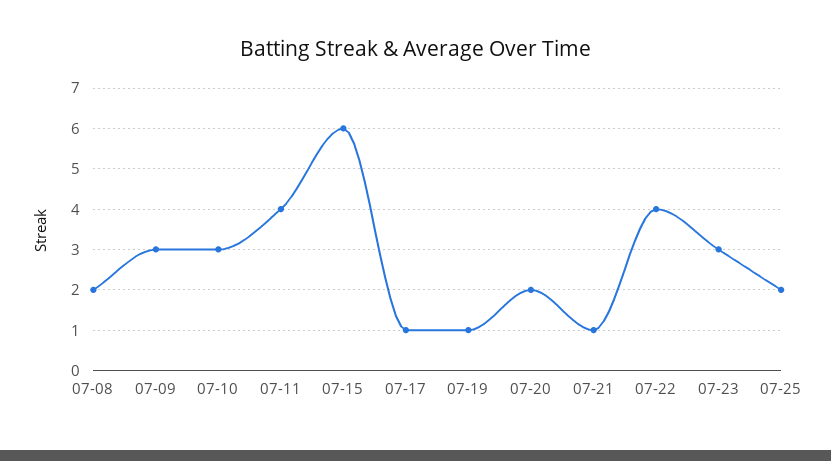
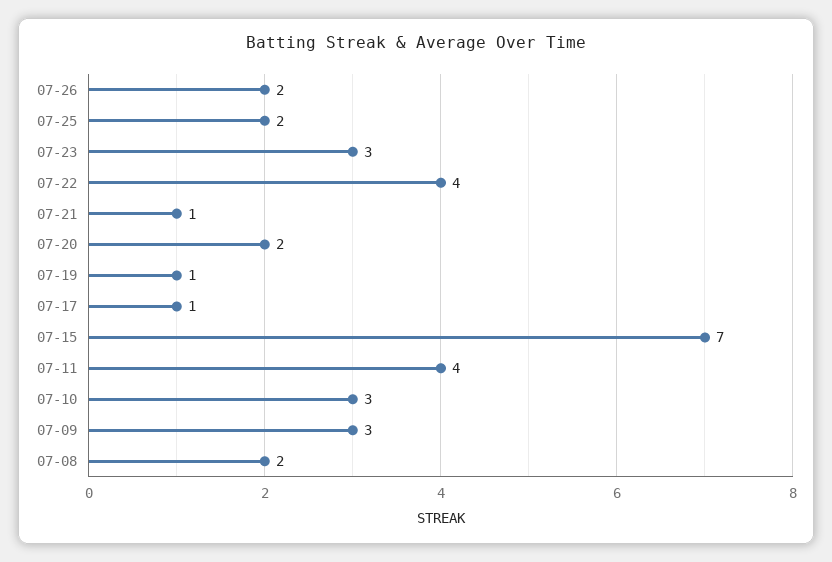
07-15: 6 -> 7
07-26: none -> 2

